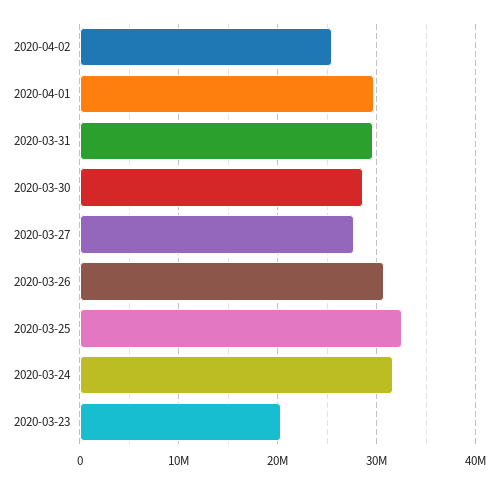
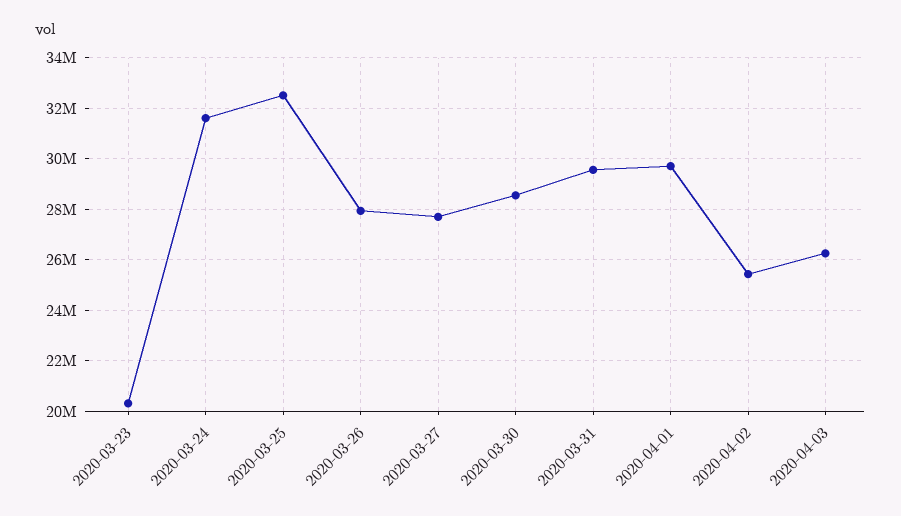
2020-03-26: 31000000 -> 28000000
2020-04-03: none -> 26250000

